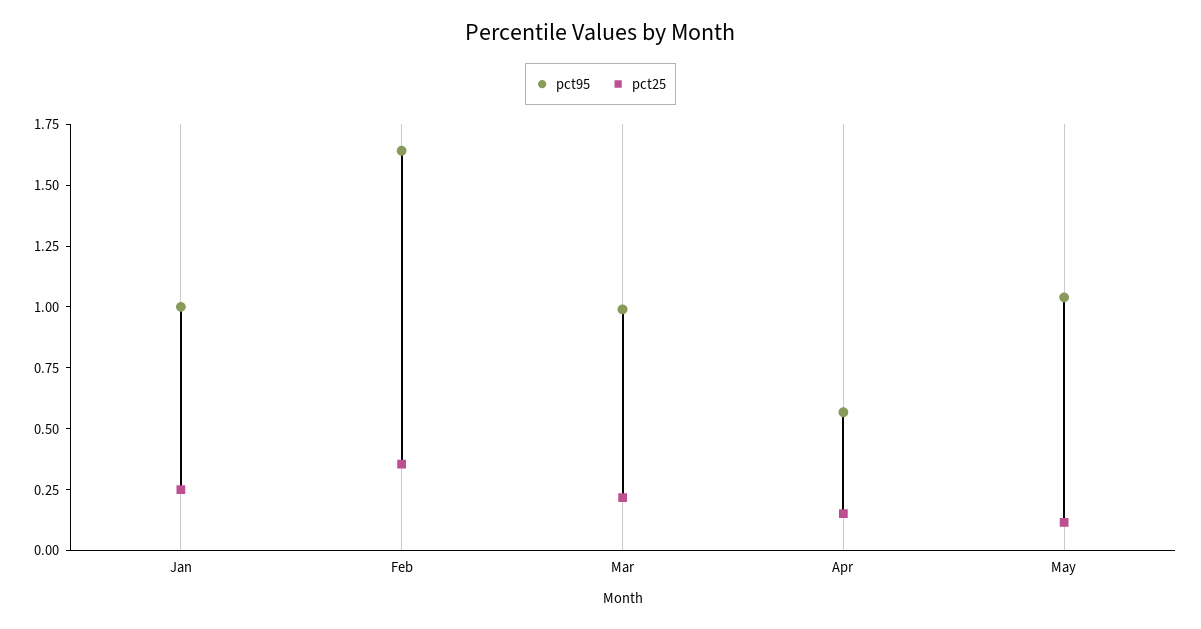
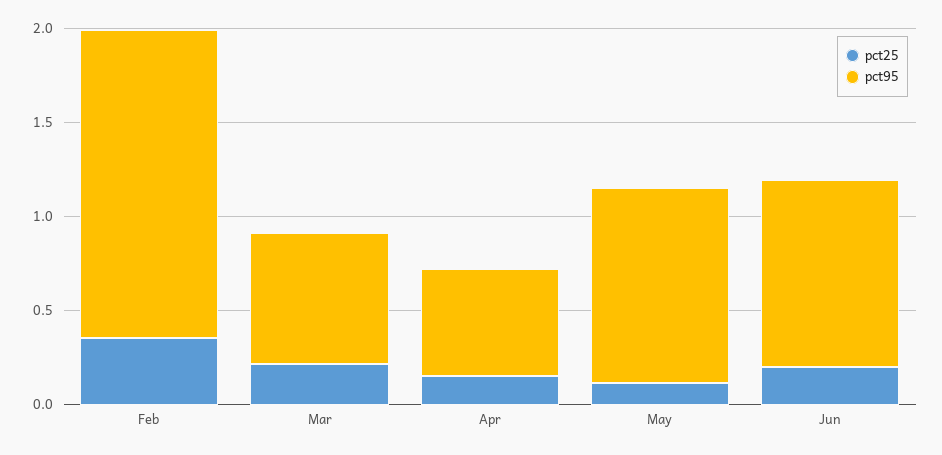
pct95, Jan: 1 -> none
pct25, Jan: 0.25 -> none
pct95, Mar: 1 -> 0.7
pct25, Jun: none -> 0.2
pct95, Jun: none -> 1

